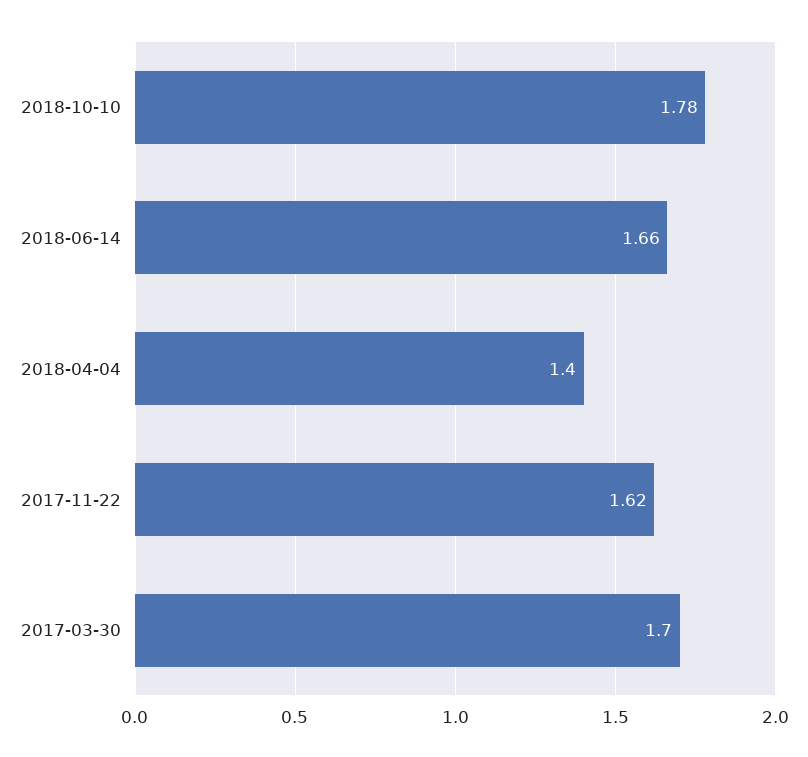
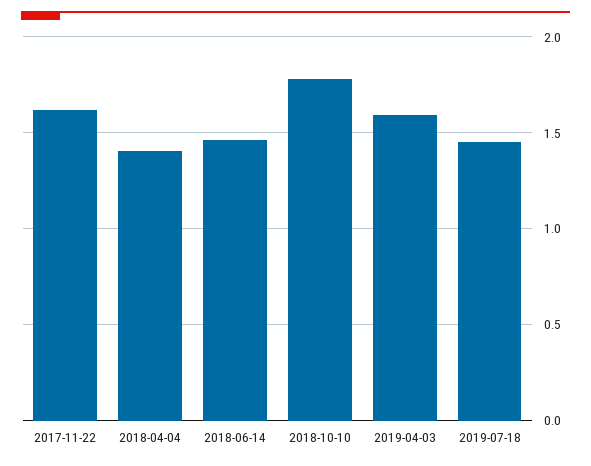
2018-06-14: 1.66 -> 1.45
2017-03-30: 1.7 -> none
2019-04-03: none -> 1.6
2019-07-18: none -> 1.45

